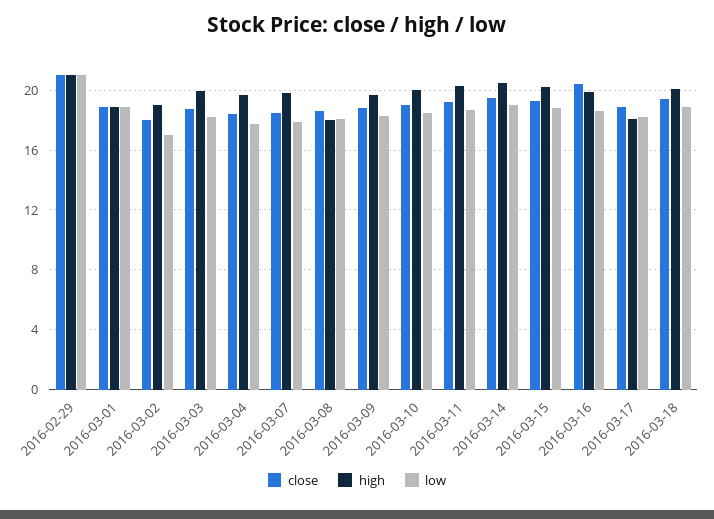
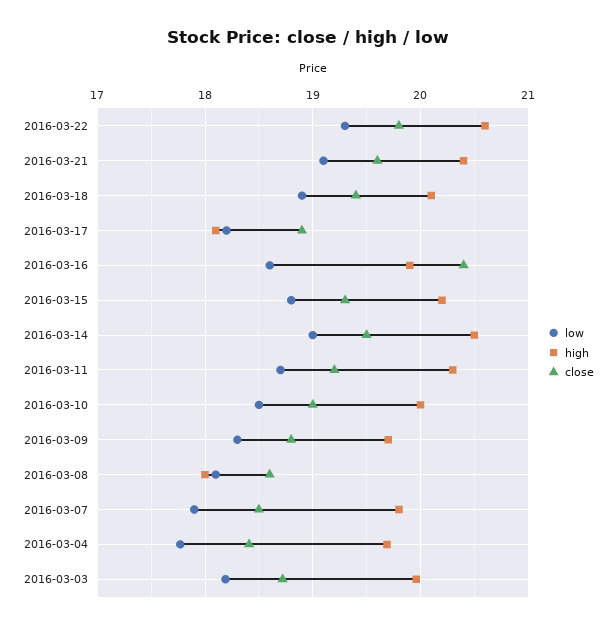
close, 2016-02-29: 21 -> none
high, 2016-02-29: 21 -> none
low, 2016-02-29: 21 -> none
close, 2016-03-01: 19 -> none
high, 2016-03-01: 19 -> none
low, 2016-03-01: 19 -> none
close, 2016-03-02: 18 -> none
high, 2016-03-02: 19 -> none
low, 2016-03-02: 17 -> none
low, 2016-03-22: none -> 19.3
high, 2016-03-22: none -> 20.6
close, 2016-03-22: none -> 19.8
low, 2016-03-21: none -> 19.1
high, 2016-03-21: none -> 20.4
close, 2016-03-21: none -> 19.6

